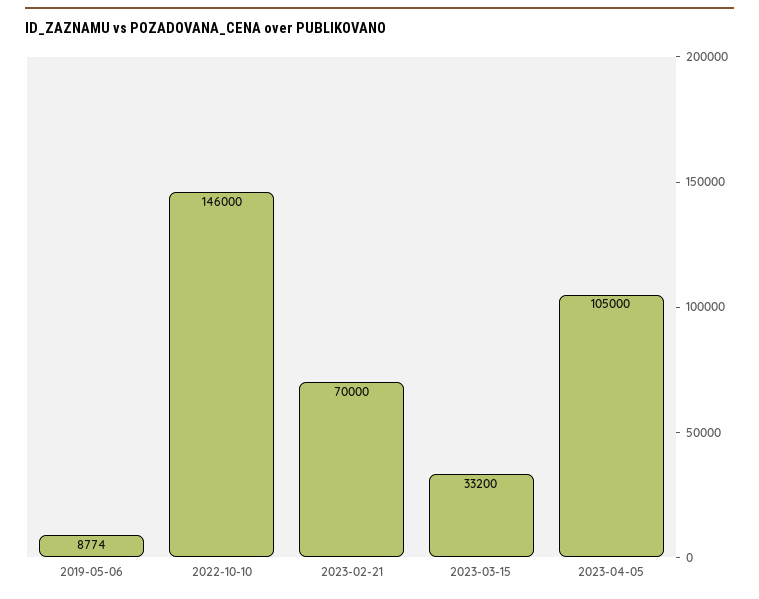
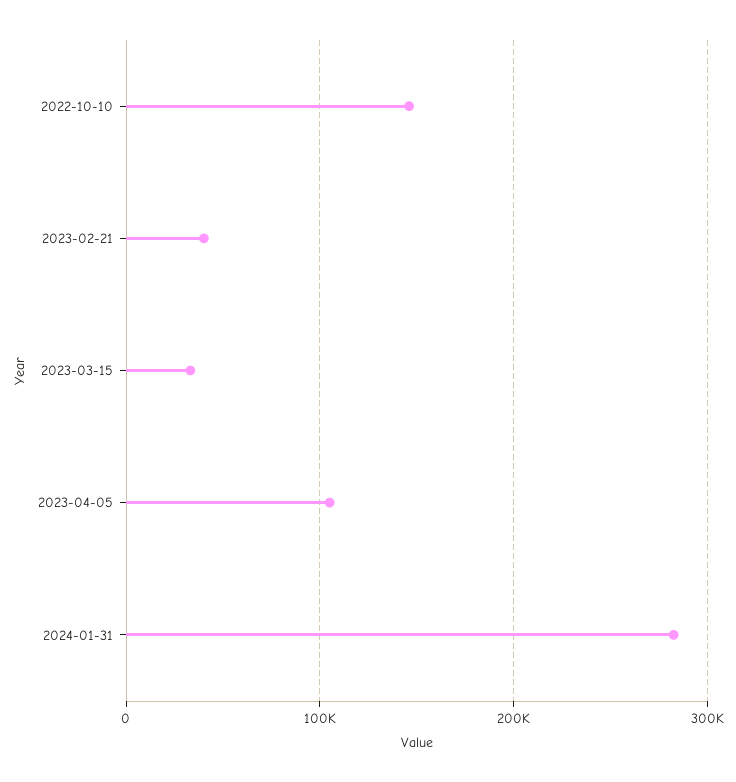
2019-05-06: 8774 -> none
2023-02-21: 70000 -> 40000
2024-01-31: none -> 280000

